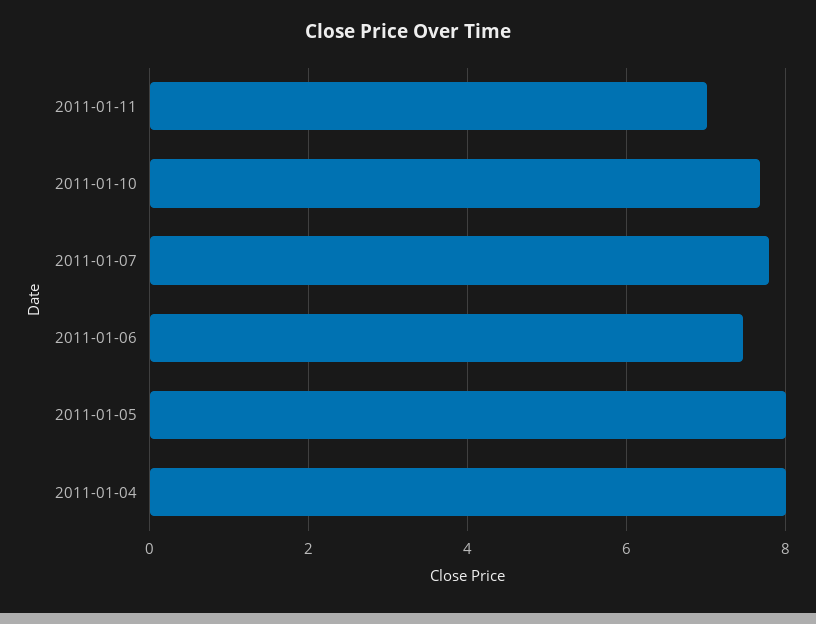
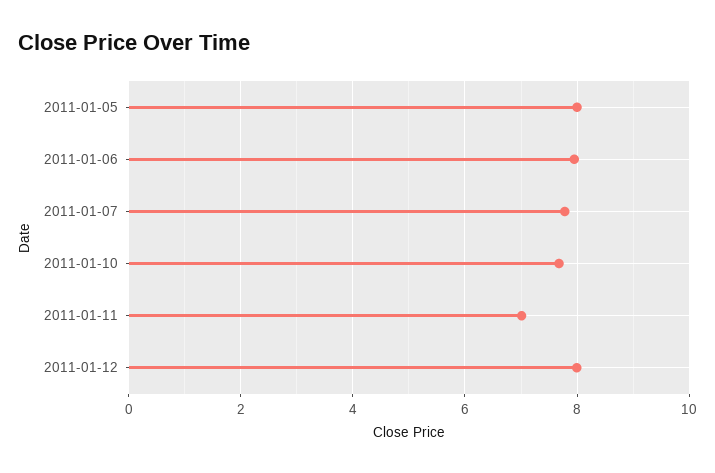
2011-01-06: 7.4 -> 8
2011-01-04: 8 -> none
2011-01-12: none -> 8

